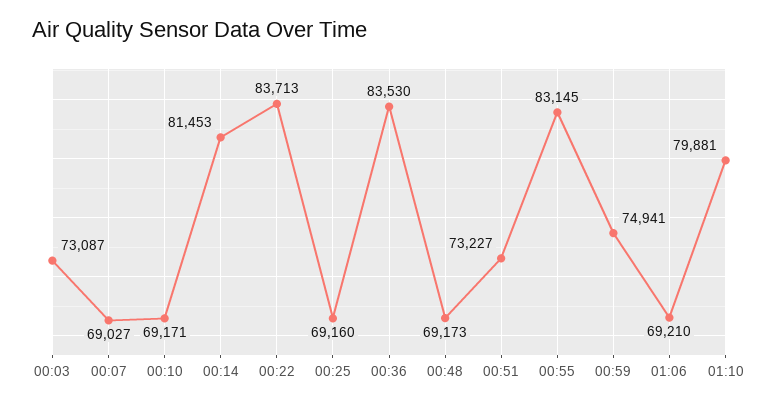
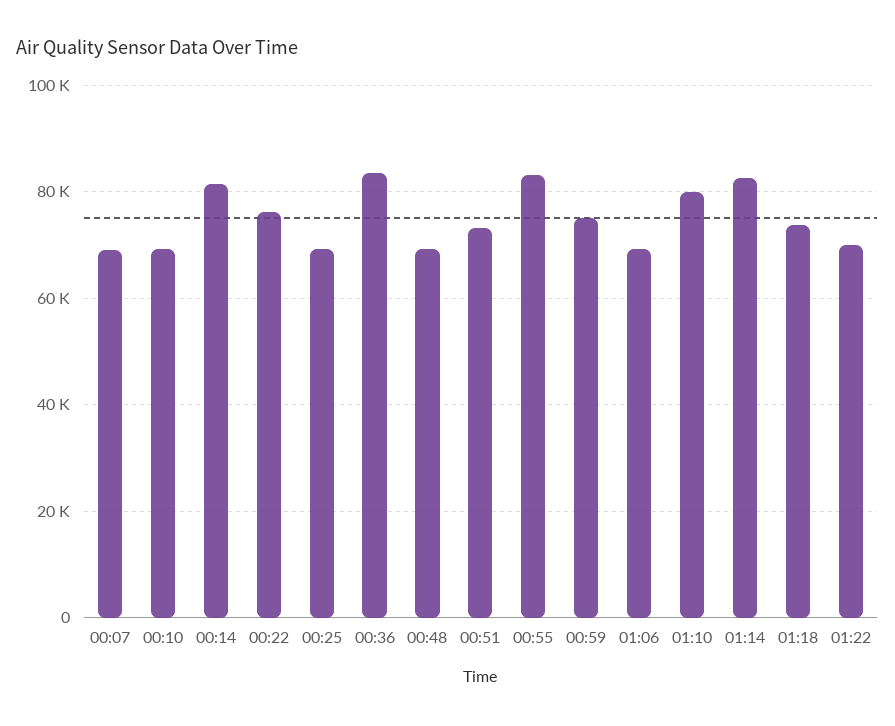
00:03: 73087 -> none
00:22: 83713 -> 76000
01:14: none -> 82000
01:18: none -> 74000
01:22: none -> 70000

